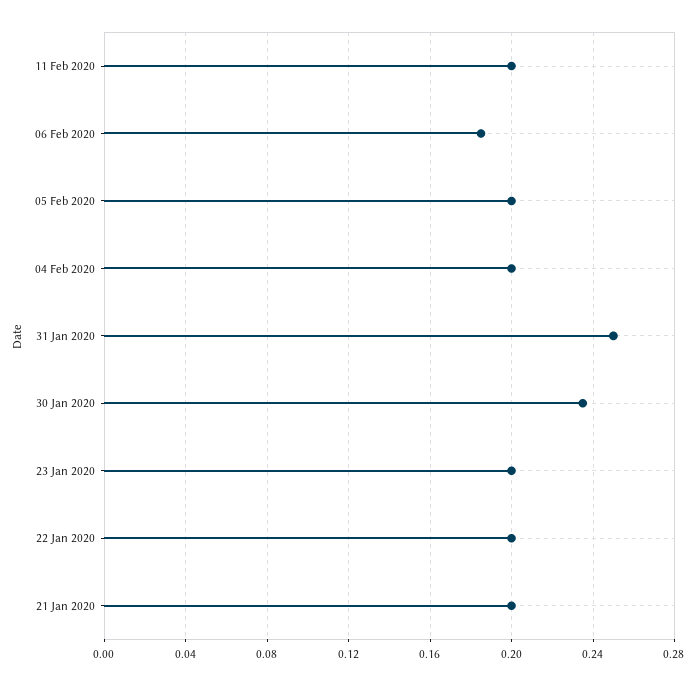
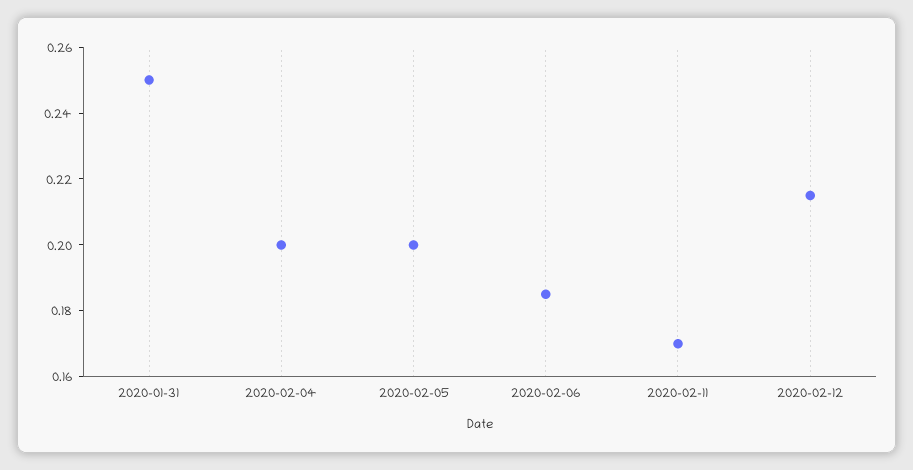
11 Feb 2020: 0.2 -> 0.17
30 Jan 2020: 0.235 -> none
23 Jan 2020: 0.2 -> none
22 Jan 2020: 0.2 -> none
21 Jan 2020: 0.2 -> none
2020-02-12: none -> 0.215

